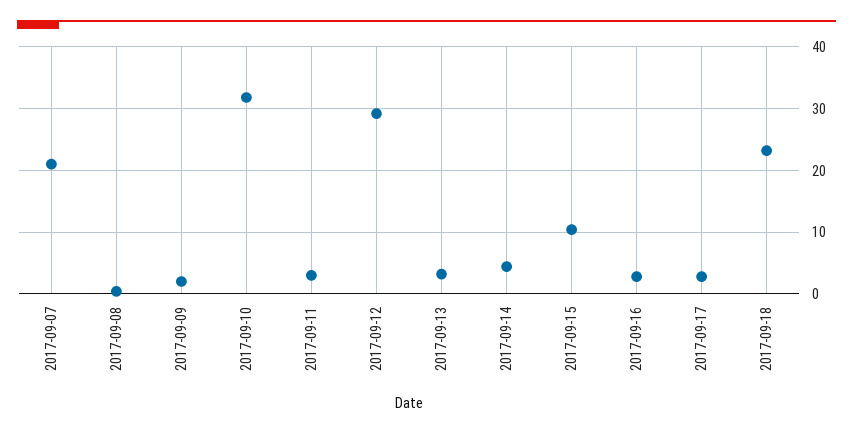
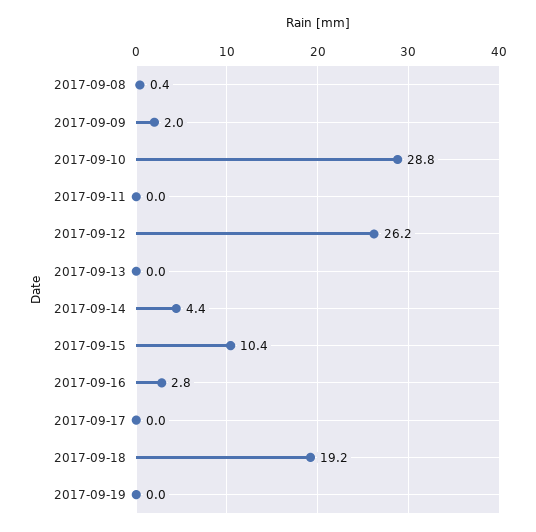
2017-09-07: 21 -> none
2017-09-10: 32 -> 28.8
2017-09-11: 3 -> 0
2017-09-12: 29 -> 26.2
2017-09-13: 3 -> 0
2017-09-17: 3 -> 0
2017-09-18: 23 -> 19.2
2017-09-19: none -> 0

